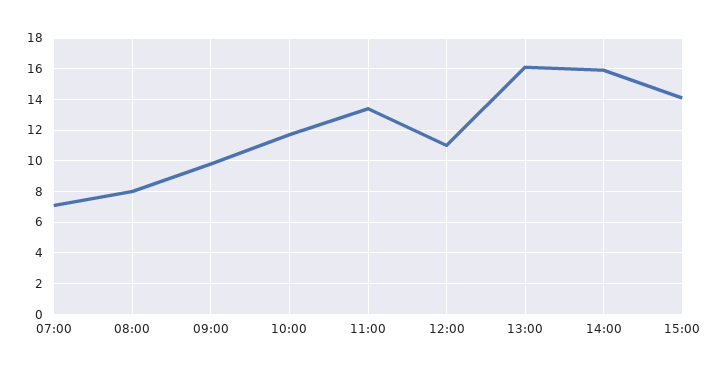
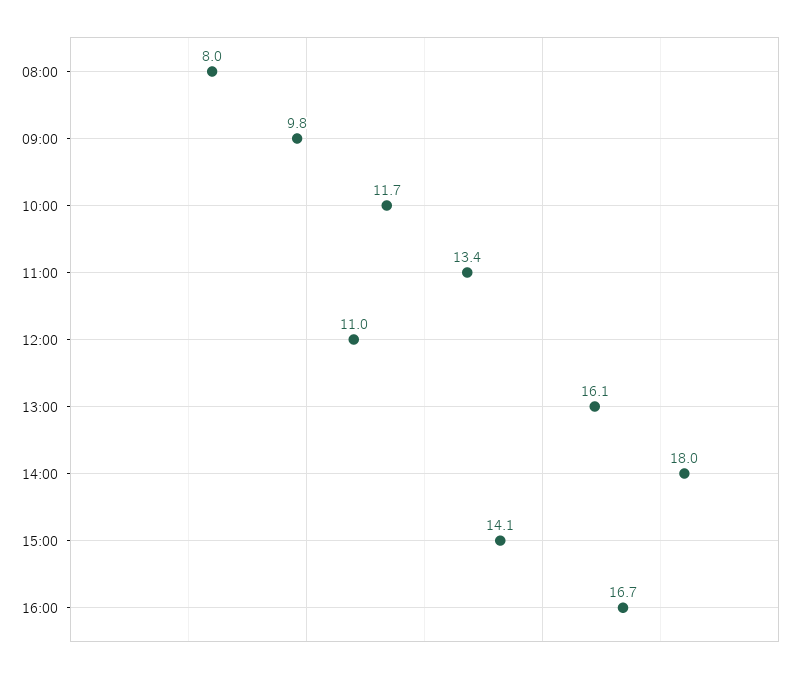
07:00: 7 -> none
14:00: 16 -> 18
16:00: none -> 16.7

